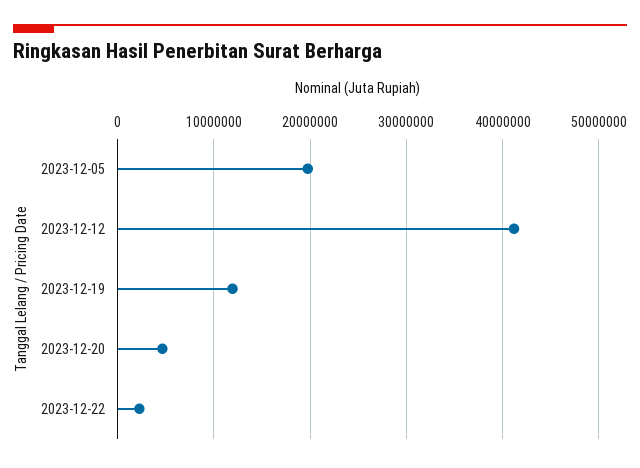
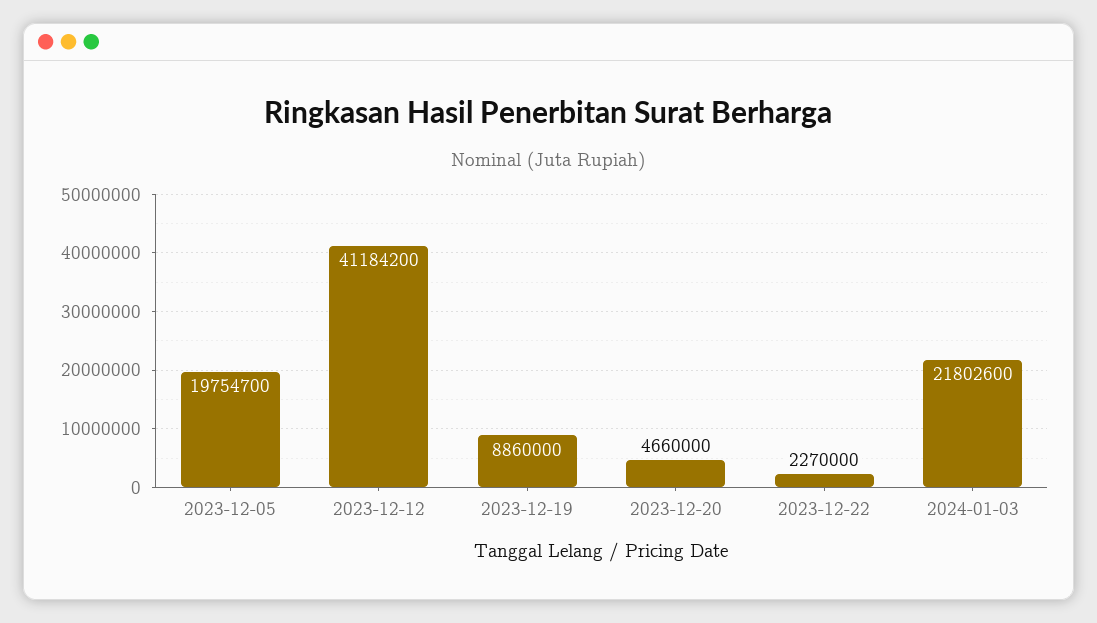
2023-12-19: 12000000 -> 8860000
2024-01-03: none -> 21802600

